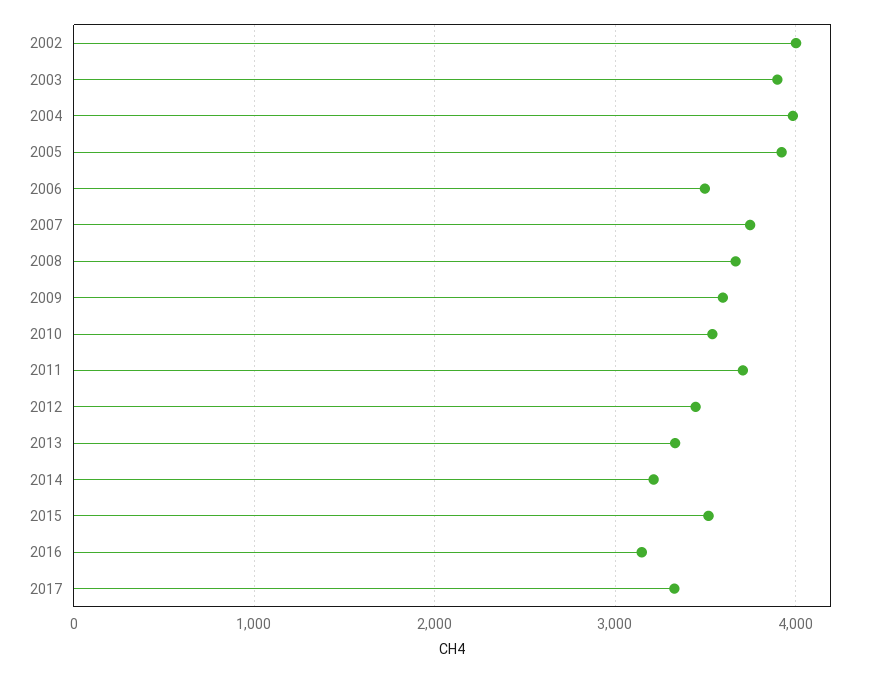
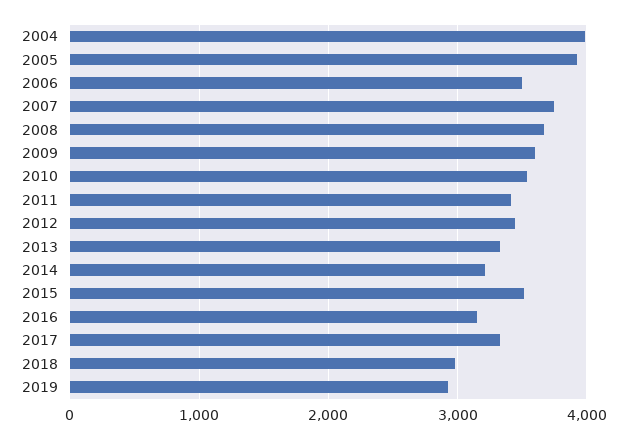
2002: 4000 -> none
2003: 3900 -> none
2011: 3700 -> 3400
2018: none -> 3000
2019: none -> 2900

